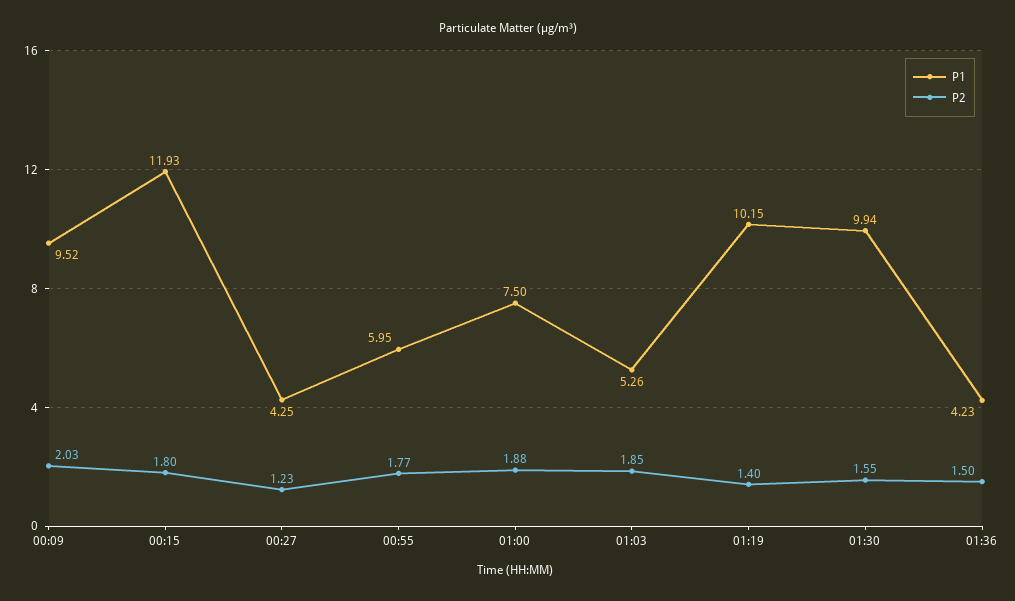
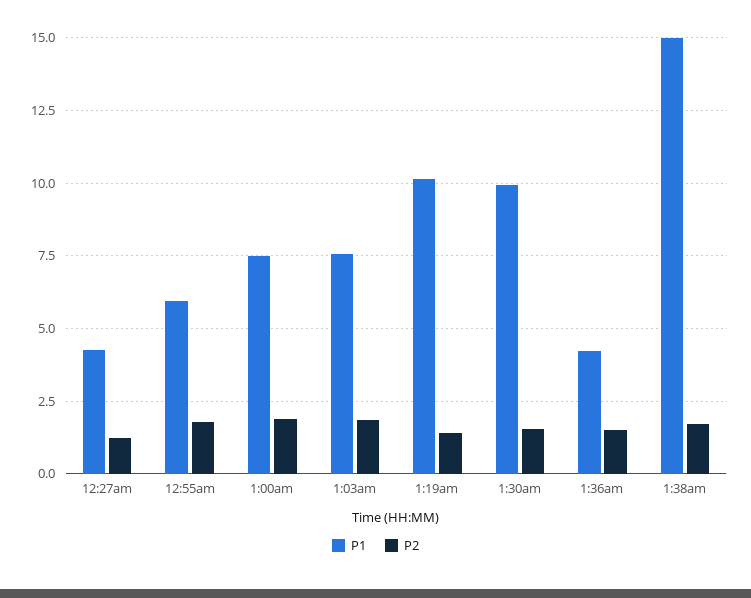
P1, 00:09: 9.52 -> none
P2, 00:09: 2.03 -> none
P1, 00:15: 11.93 -> none
P2, 00:15: 1.8 -> none
P1, 01:03: 5.26 -> 7.5
P1, 1:38am: none -> 15
P2, 1:38am: none -> 1.75

